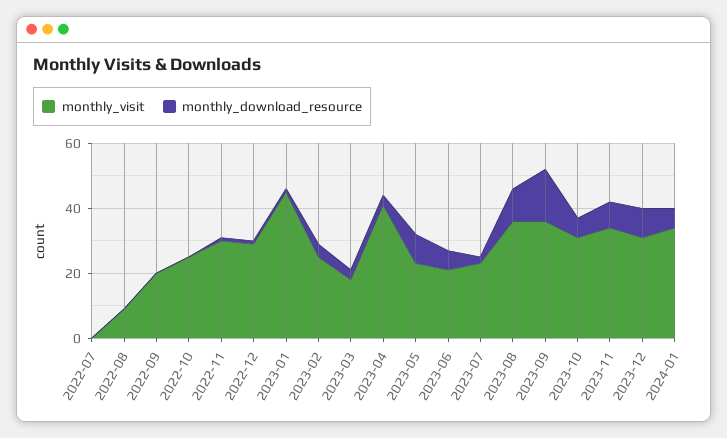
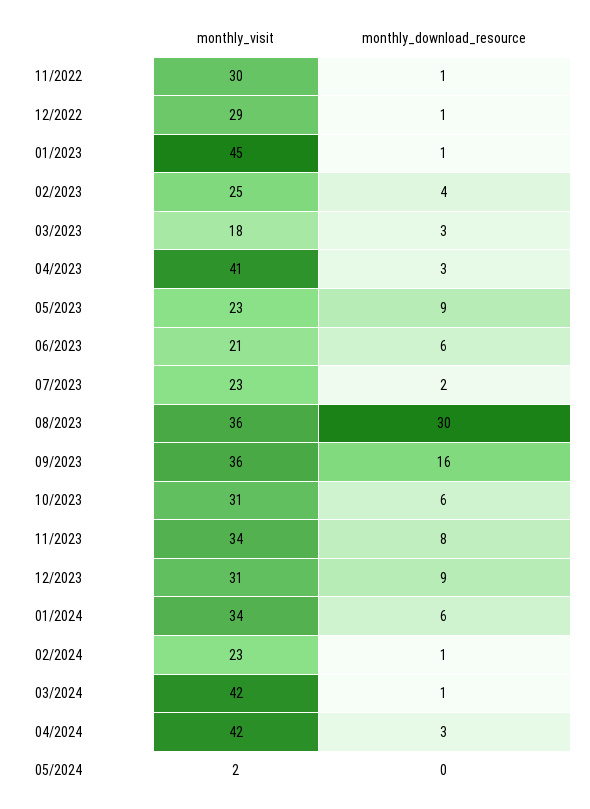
monthly_visit, 2022-07: 0 -> none
monthly_download_resource, 2022-07: 0 -> none
monthly_visit, 2022-08: 10 -> none
monthly_download_resource, 2022-08: 0 -> none
monthly_visit, 2022-09: 20 -> none
monthly_download_resource, 2022-09: 0 -> none
monthly_visit, 2022-10: 25 -> none
monthly_download_resource, 2022-10: 0 -> none
monthly_download_resource, 2023-08: 10 -> 30
monthly_visit, 02/2024: none -> 23
monthly_download_resource, 02/2024: none -> 1
monthly_visit, 03/2024: none -> 42
monthly_download_resource, 03/2024: none -> 1
monthly_visit, 04/2024: none -> 42
monthly_download_resource, 04/2024: none -> 3
monthly_visit, 05/2024: none -> 2
monthly_download_resource, 05/2024: none -> 0

